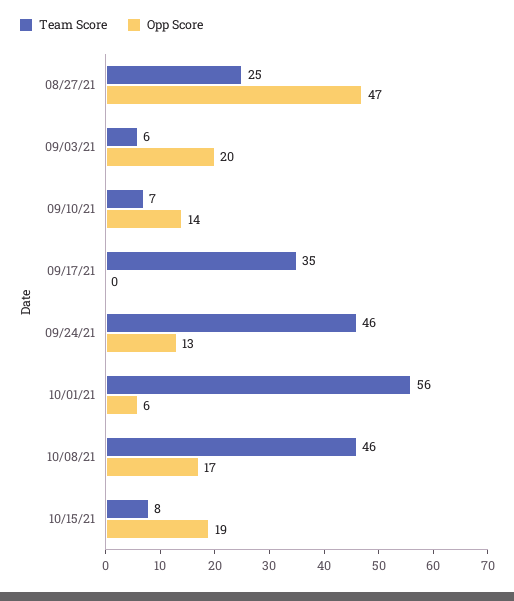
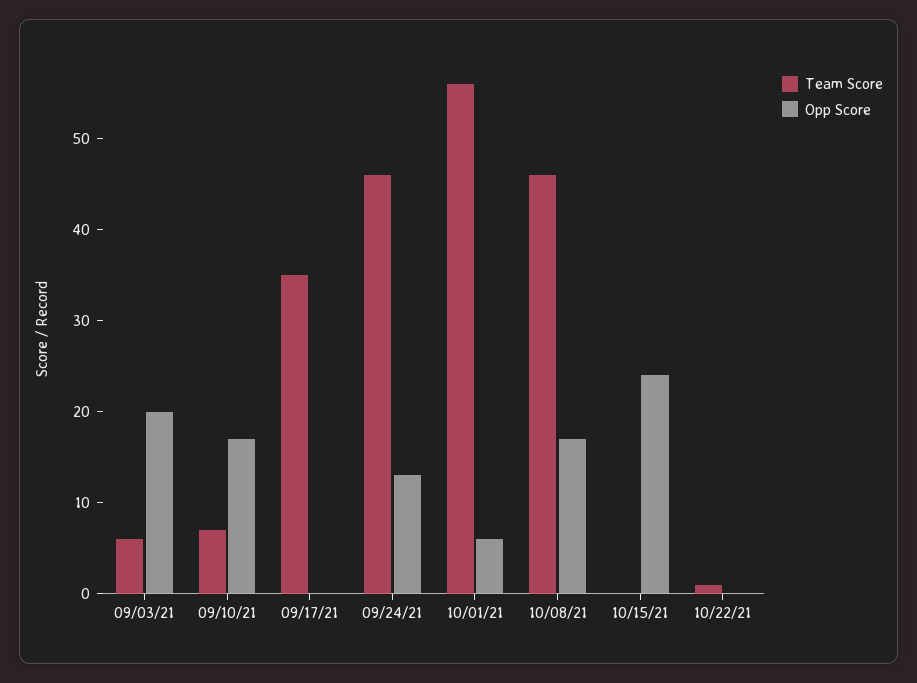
Team Score, 08/27/21: 25 -> none
Opp Score, 08/27/21: 47 -> none
Opp Score, 09/10/21: 14 -> 17
Team Score, 10/15/21: 8 -> 0
Opp Score, 10/15/21: 19 -> 24
Team Score, 10/22/21: none -> 1
Opp Score, 10/22/21: none -> 0

